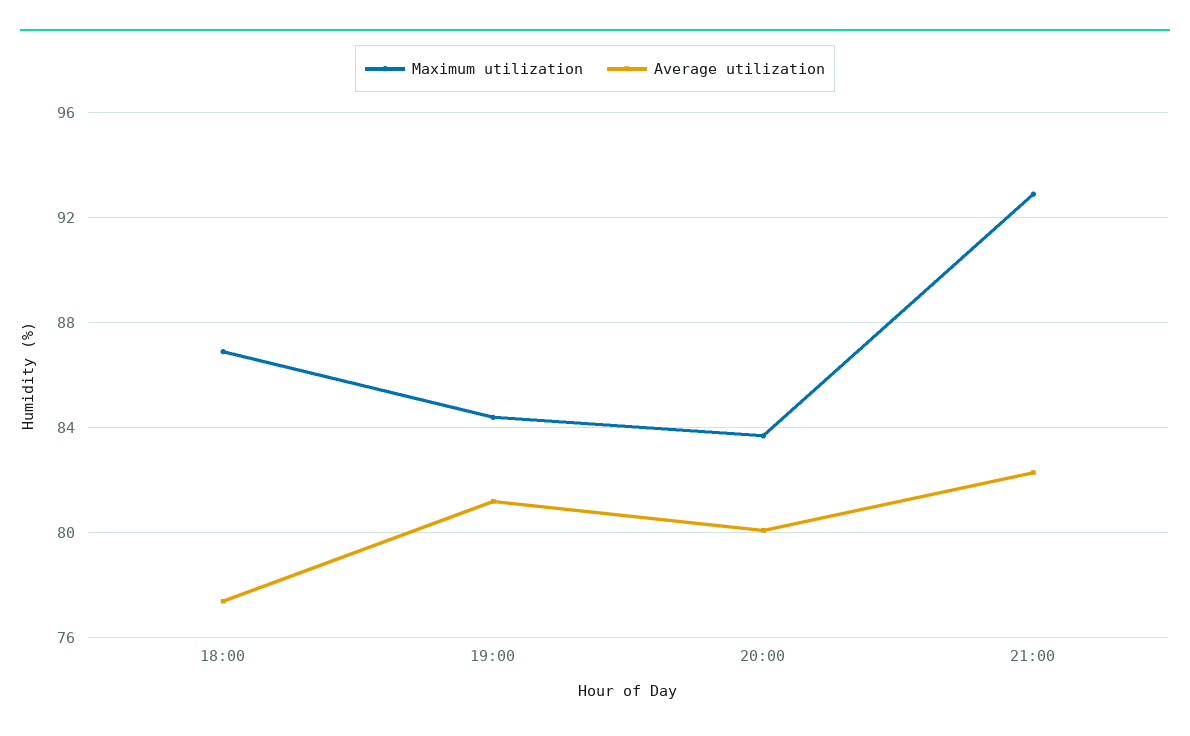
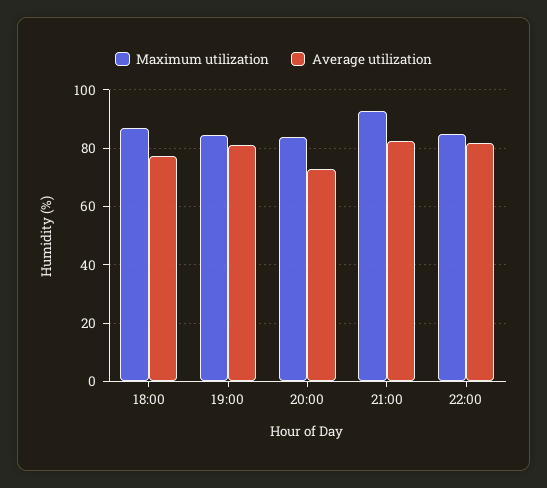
Average utilization, 20:00: 80 -> 72.5
Maximum utilization, 22:00: none -> 85
Average utilization, 22:00: none -> 82.5

